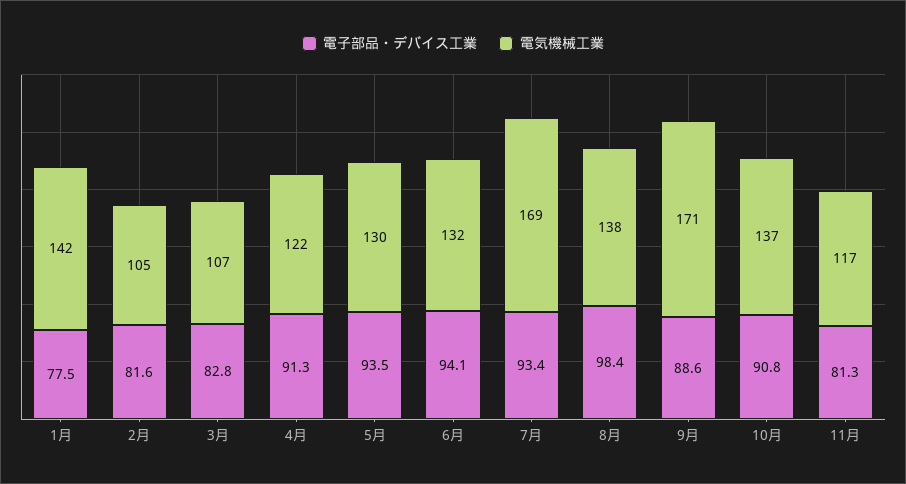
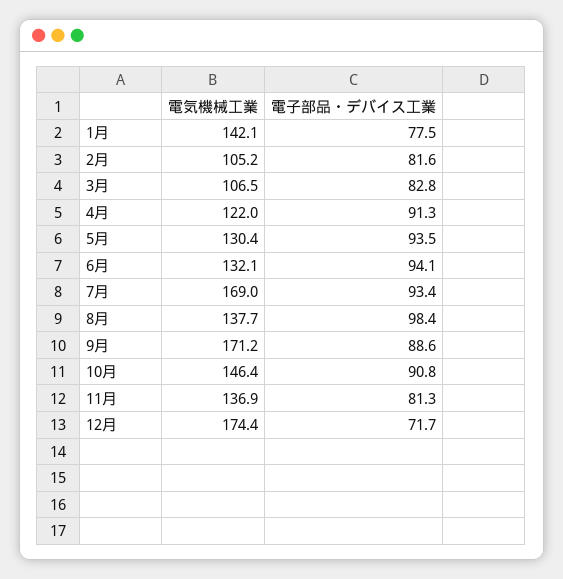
電気機械工業, 10月: 137 -> 146.4
電気機械工業, 11月: 117 -> 136.9
電気機械工業, 12月: none -> 174.4
電子部品・デバイス工業, 12月: none -> 71.7

